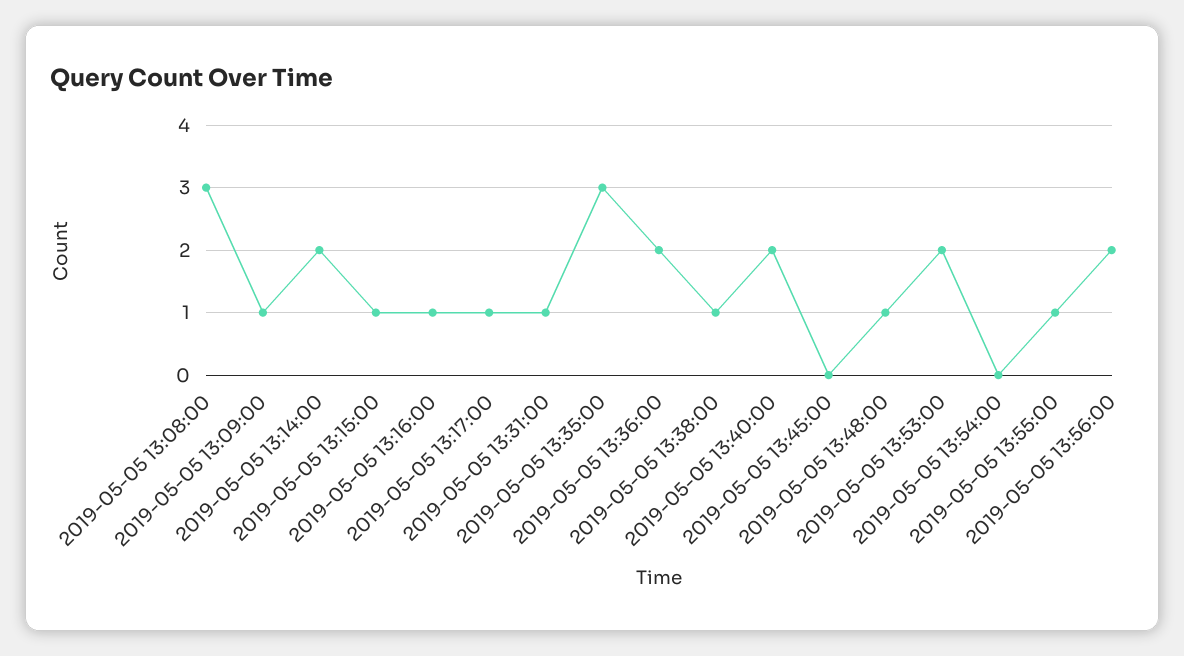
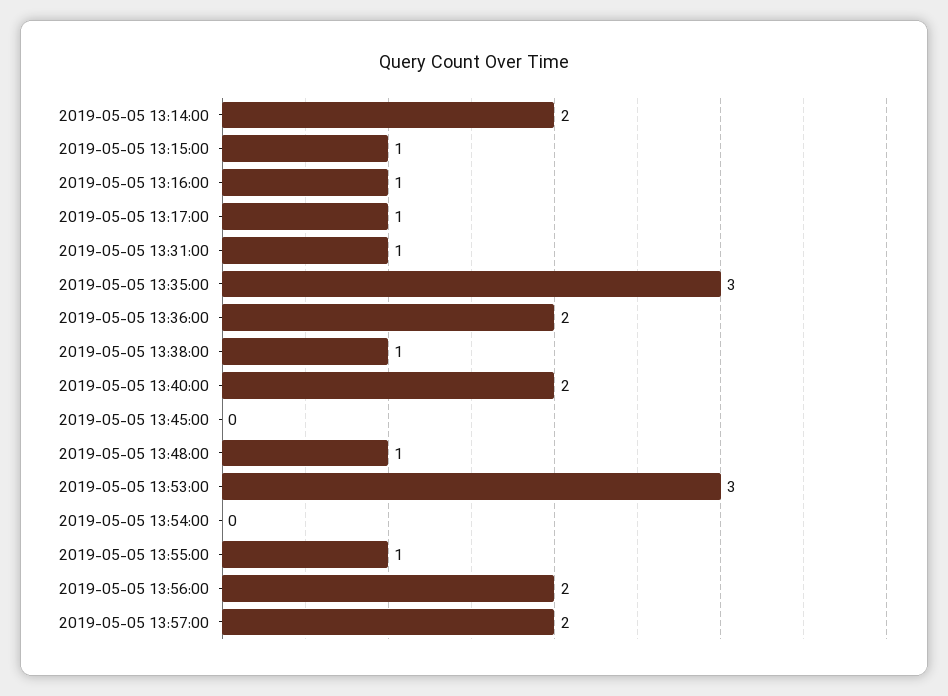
2019-05-05 13:08:00: 3 -> none
2019-05-05 13:09:00: 1 -> none
2019-05-05 13:53:00: 2 -> 3
2019-05-05 13:57:00: none -> 2

